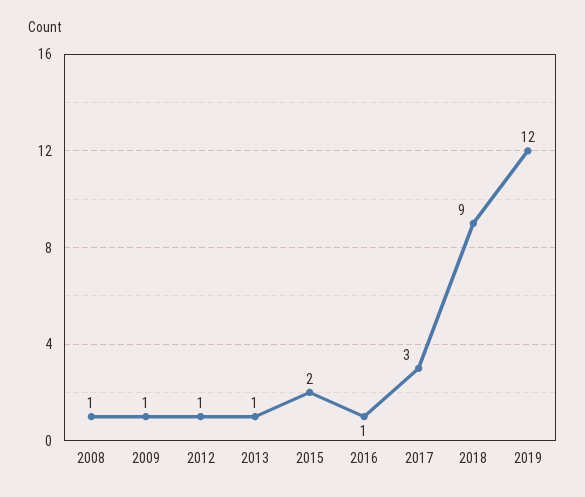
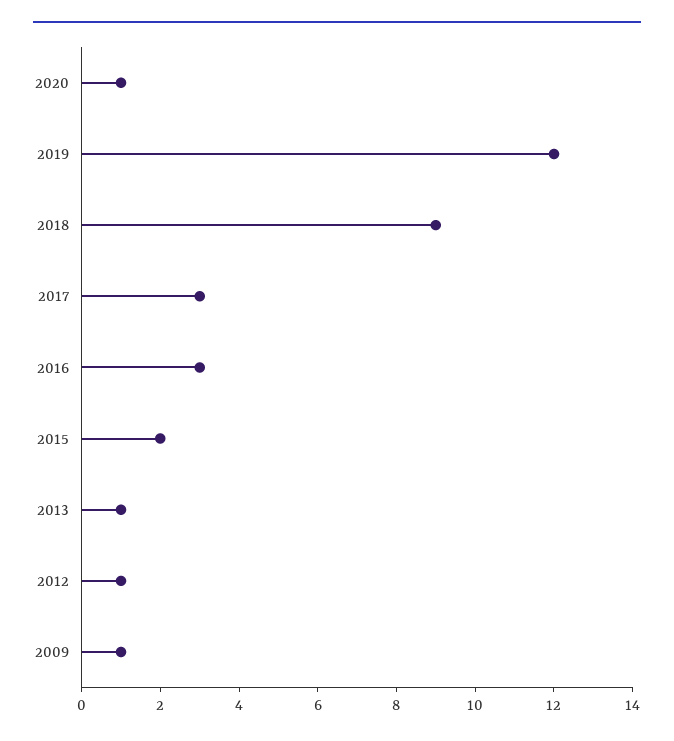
2008: 1 -> none
2016: 1 -> 3
2020: none -> 1

